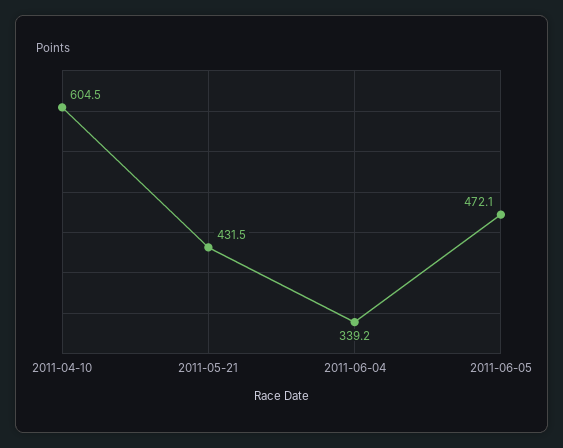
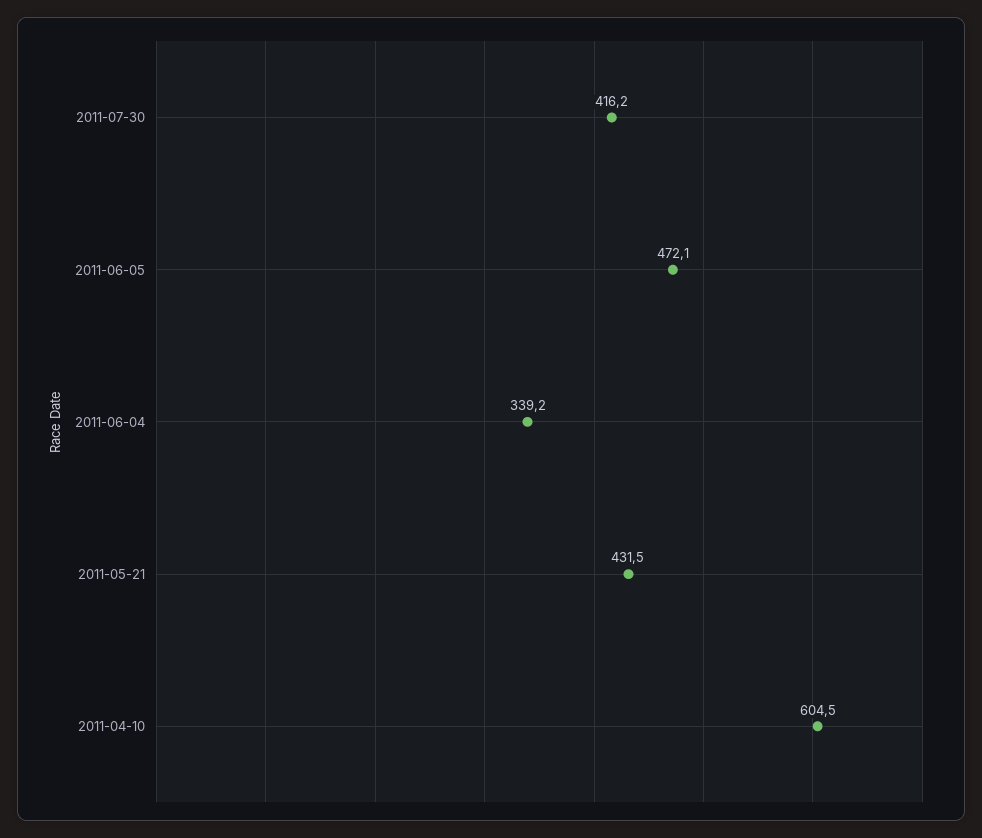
2011-07-30: none -> 416.2

